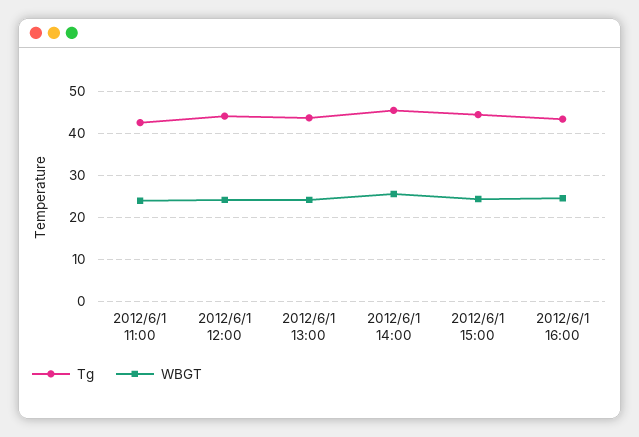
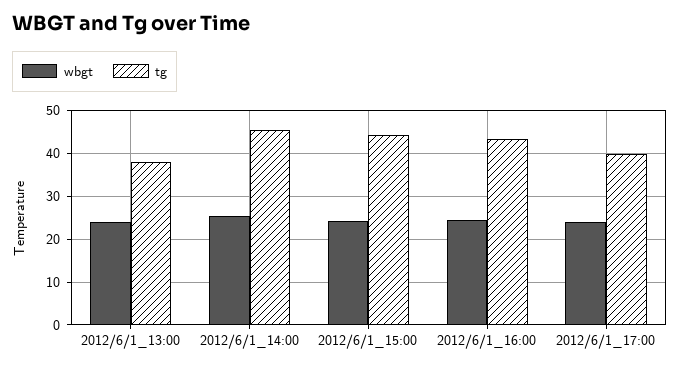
Tg, 2012/6/1 11:00: 42 -> none
WBGT, 2012/6/1 11:00: 24 -> none
Tg, 2012/6/1 12:00: 44 -> none
WBGT, 2012/6/1 12:00: 24 -> none
Tg, 2012/6/1 13:00: 44 -> 38
WBGT, 2012/6/1_17:00: none -> 24
Tg, 2012/6/1_17:00: none -> 40

